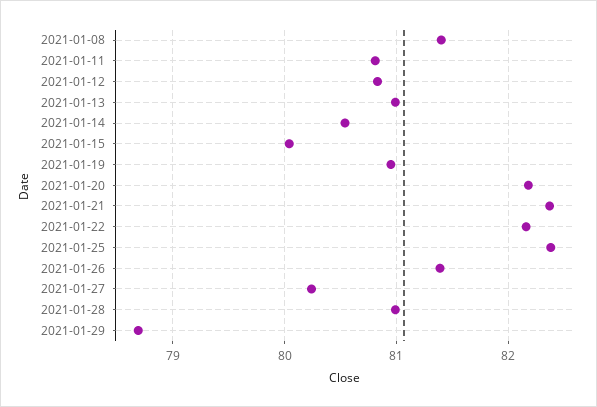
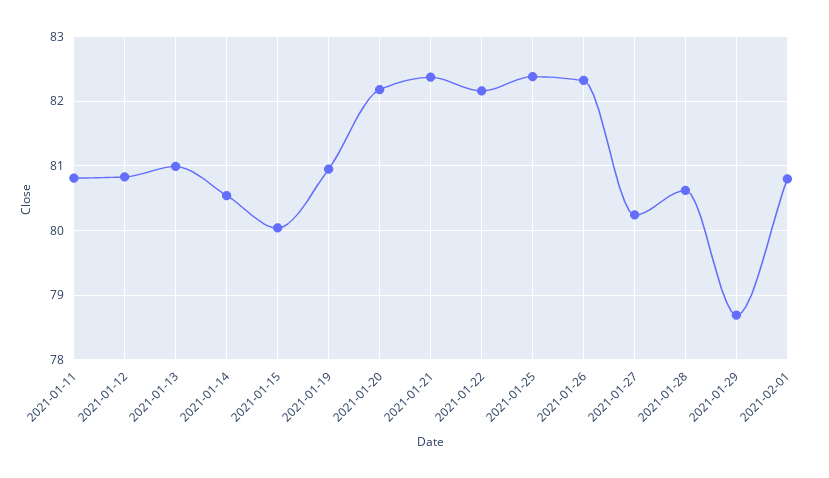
2021-01-08: 81.4 -> none
2021-01-26: 81.4 -> 82.3
2021-01-28: 81 -> 80.6
2021-02-01: none -> 80.8

